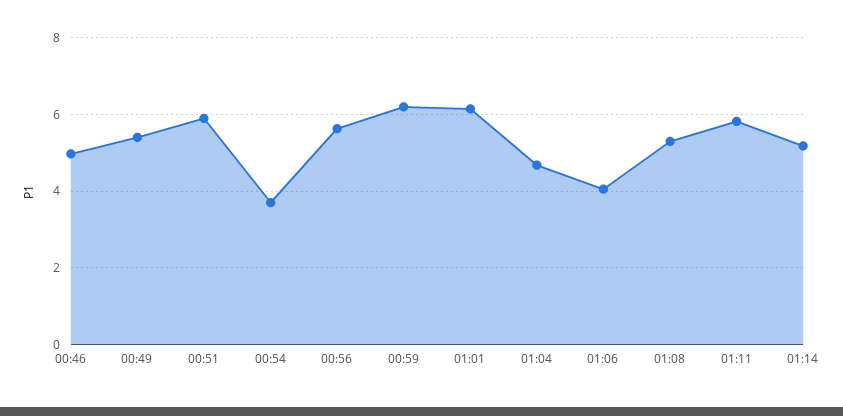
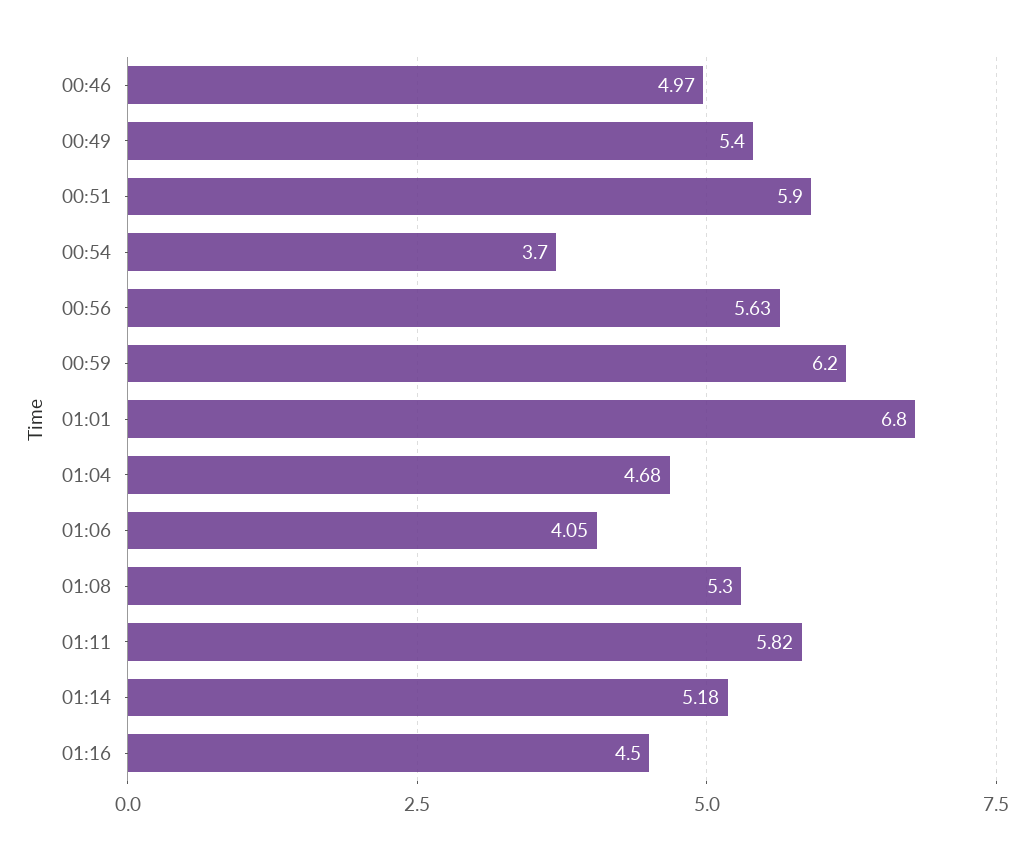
01:01: 6.2 -> 6.8
01:16: none -> 4.5

